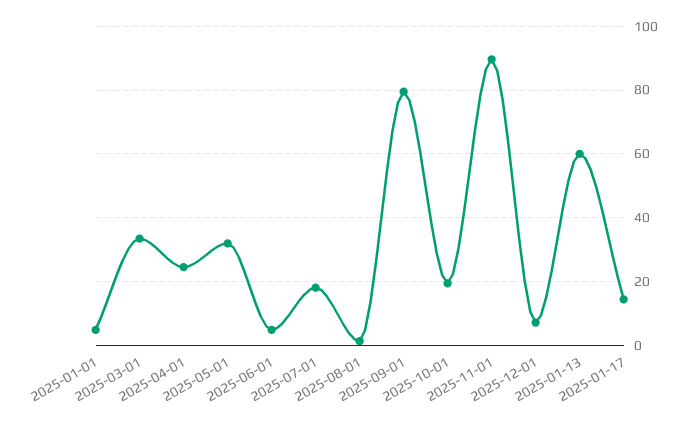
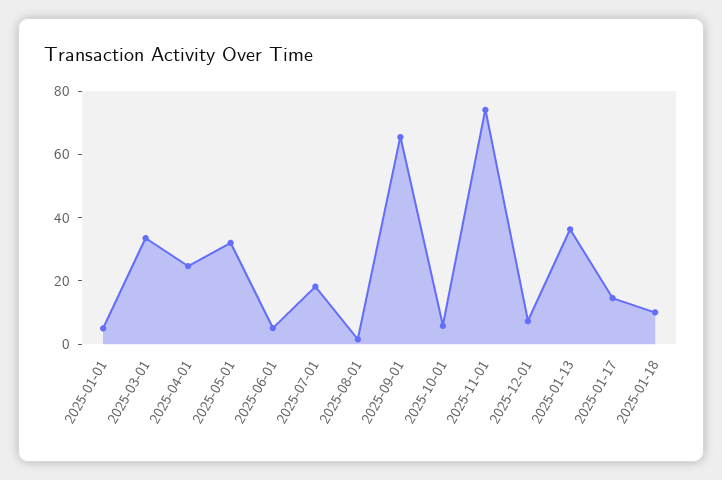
2025-09-01: 80 -> 65
2025-10-01: 20 -> 5
2025-11-01: 90 -> 75
2025-01-13: 60 -> 35
2025-01-18: none -> 10

